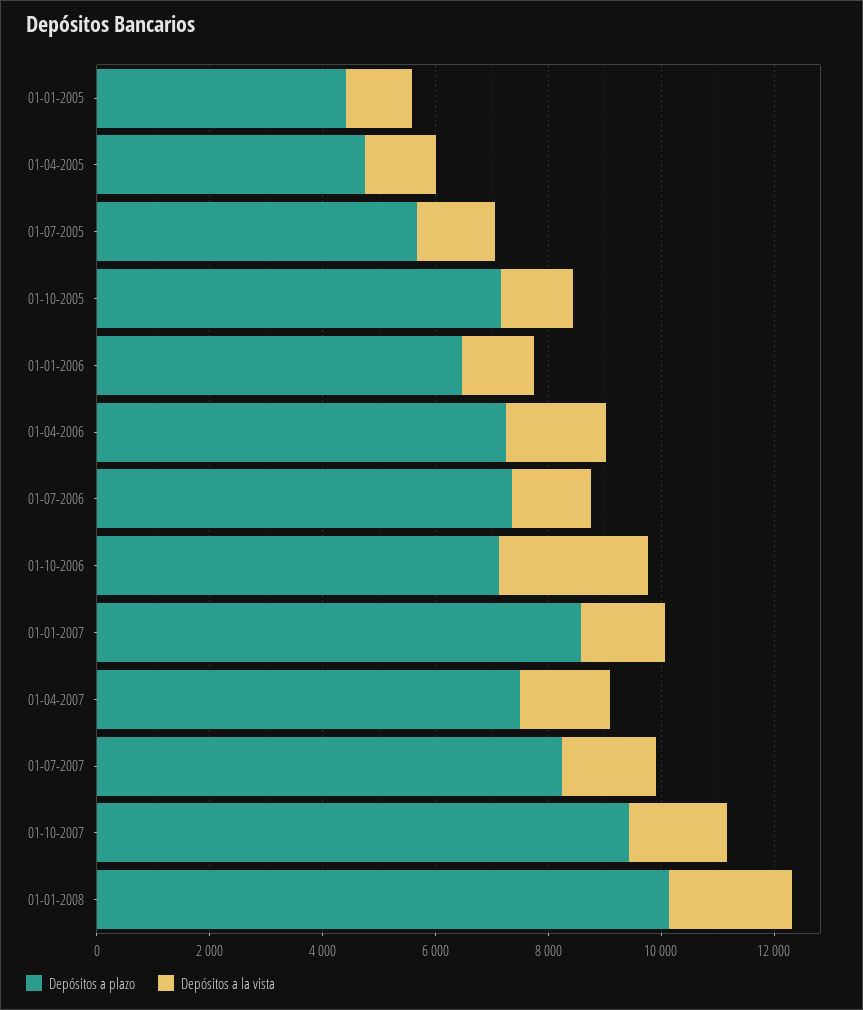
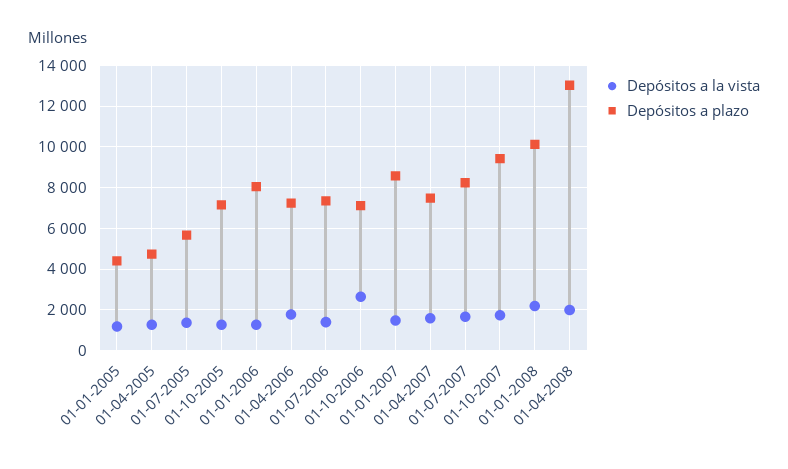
Depósitos a plazo, 01-01-2006: 6500 -> 8000
Depósitos a la vista, 01-04-2008: none -> 2000
Depósitos a plazo, 01-04-2008: none -> 13000

